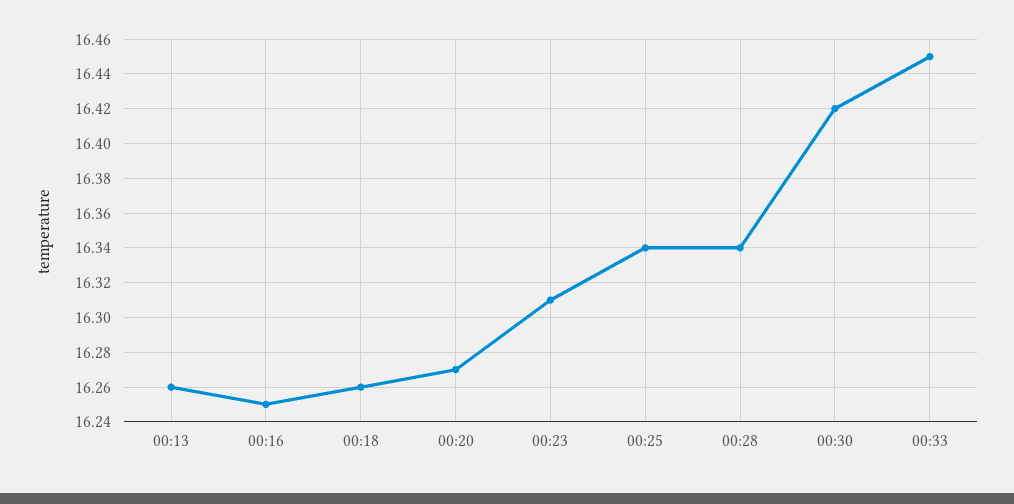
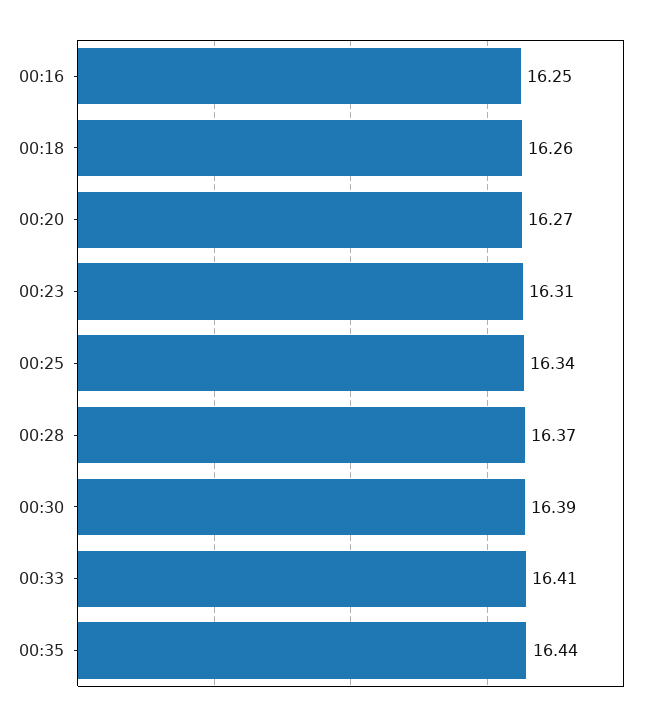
00:13: 16.26 -> none
00:28: 16.34 -> 16.37
00:30: 16.42 -> 16.39
00:33: 16.45 -> 16.41
00:35: none -> 16.44

